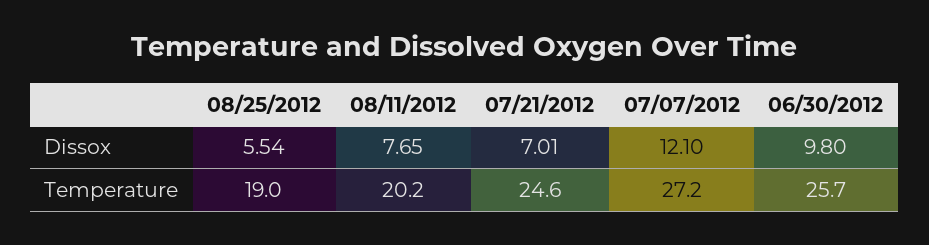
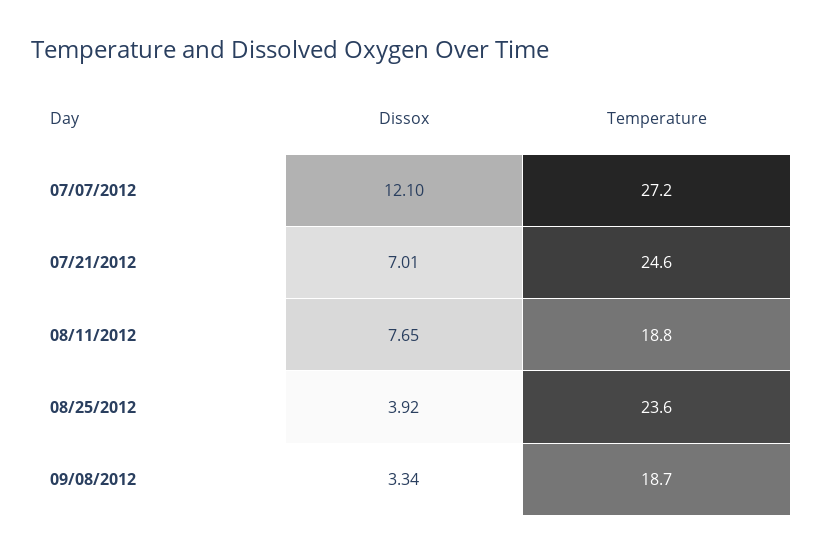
08/25/2012, Dissox: 5.54 -> 3.92
06/30/2012, Dissox: 9.8 -> none
08/25/2012, Temperature: 19 -> 23.6
08/11/2012, Temperature: 20.2 -> 18.8
06/30/2012, Temperature: 25.7 -> none
09/08/2012, Dissox: none -> 3.34
09/08/2012, Temperature: none -> 18.7

